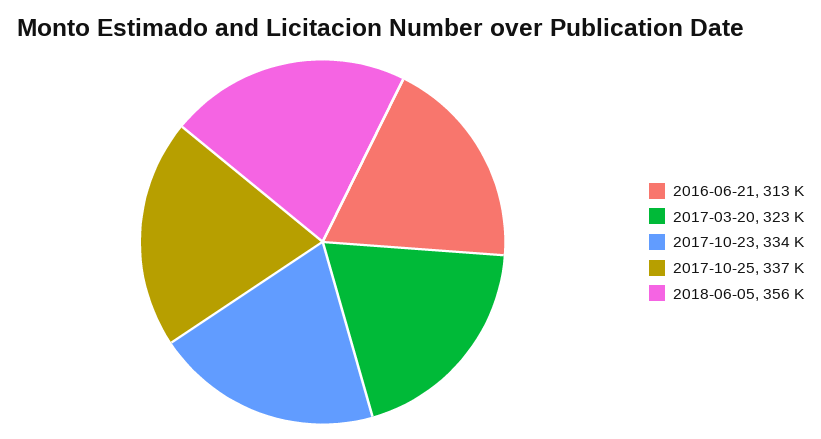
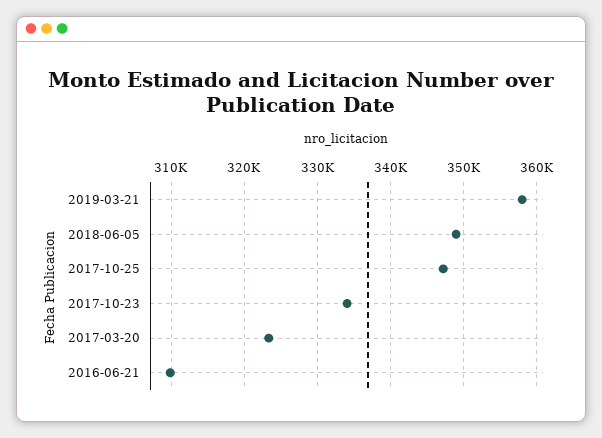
2016-06-21: 313000 -> 310000
2017-10-25: 337000 -> 347000
2018-06-05: 356000 -> 349000
2019-03-21: none -> 358000

